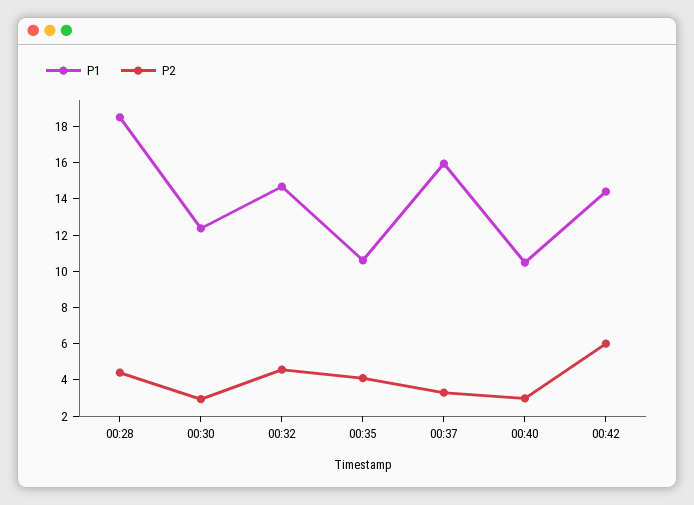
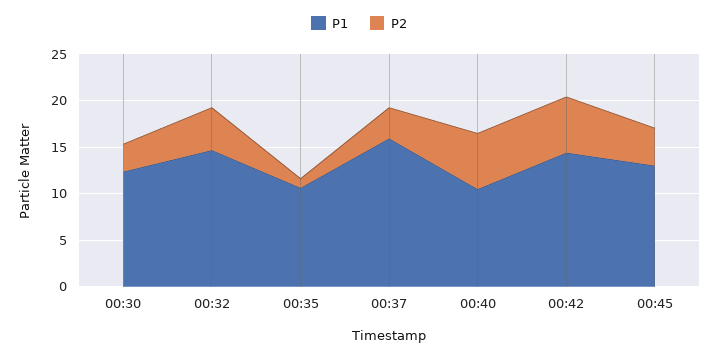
P1, 00:28: 18.5 -> none
P2, 00:28: 4.5 -> none
P2, 00:35: 4 -> 1
P2, 00:40: 3 -> 6
P1, 00:45: none -> 13
P2, 00:45: none -> 4

